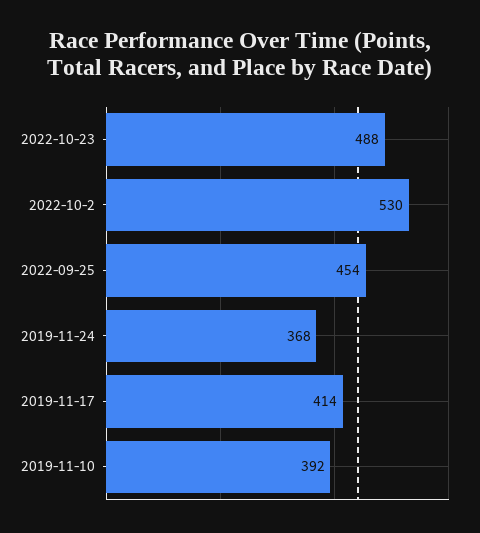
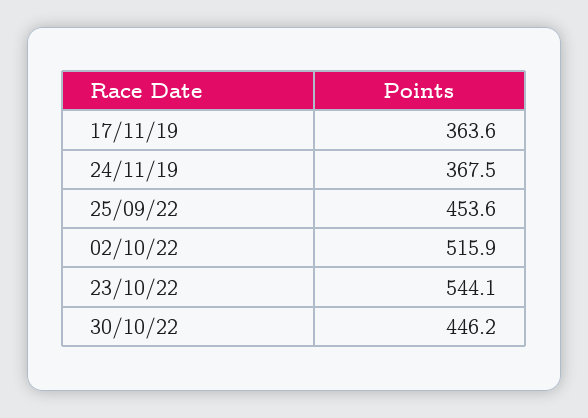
2022-10-23: 488 -> 544.1
2022-10-2: 530 -> 515.9
2019-11-17: 414 -> 363.6
2019-11-10: 392 -> none
30/10/22: none -> 446.2

